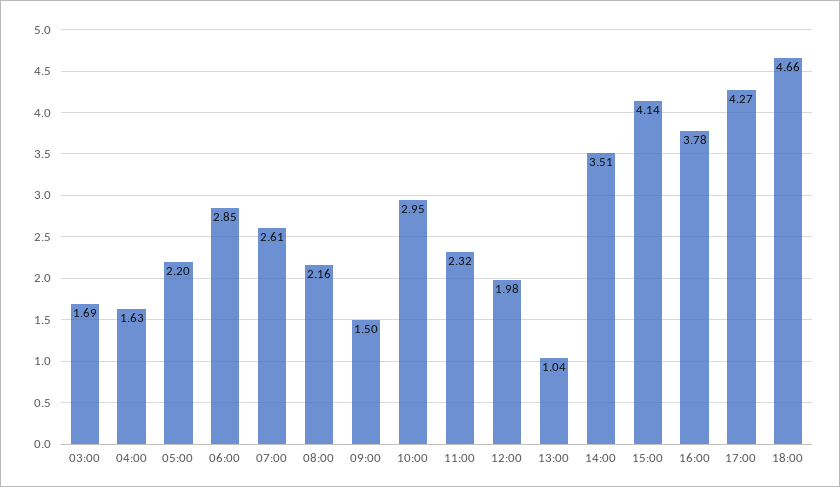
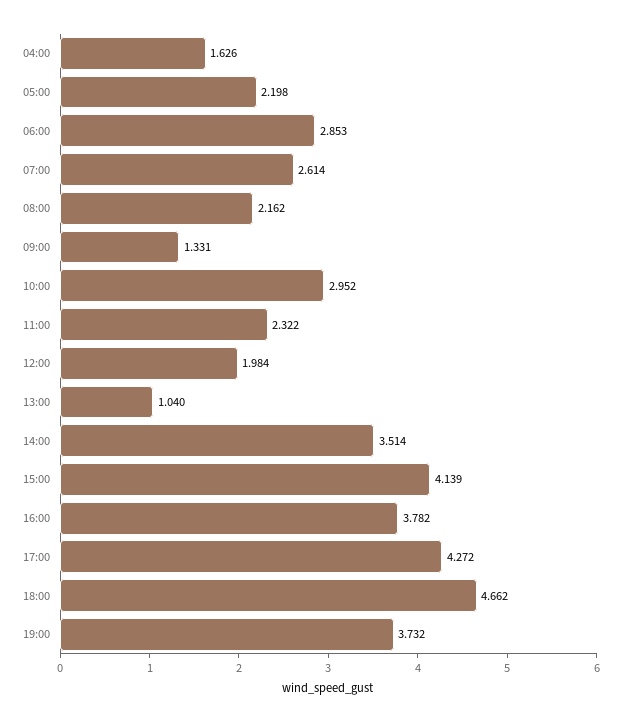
03:00: 1.69 -> none
09:00: 1.5 -> 1.331
19:00: none -> 3.732

